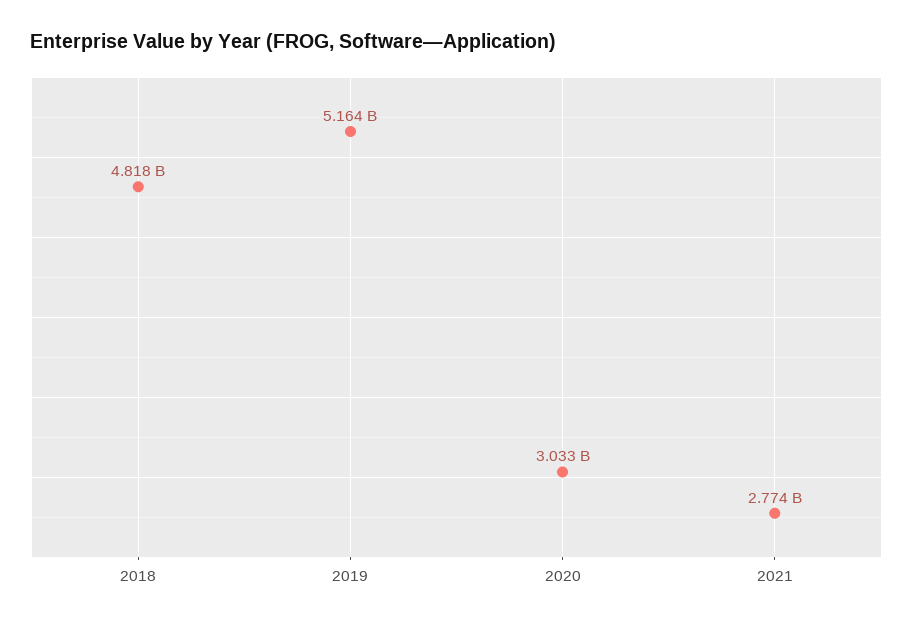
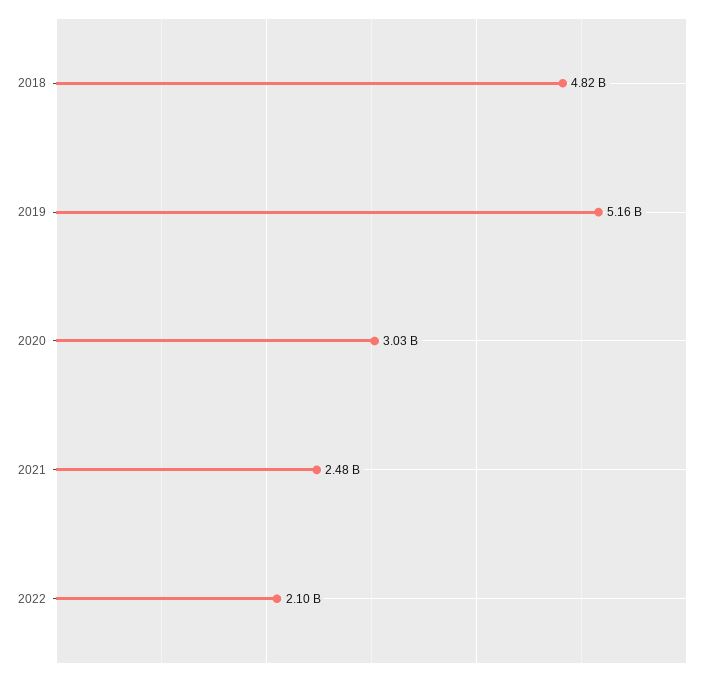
2021: 2774000000 -> 2480000000
2022: none -> 2100000000

